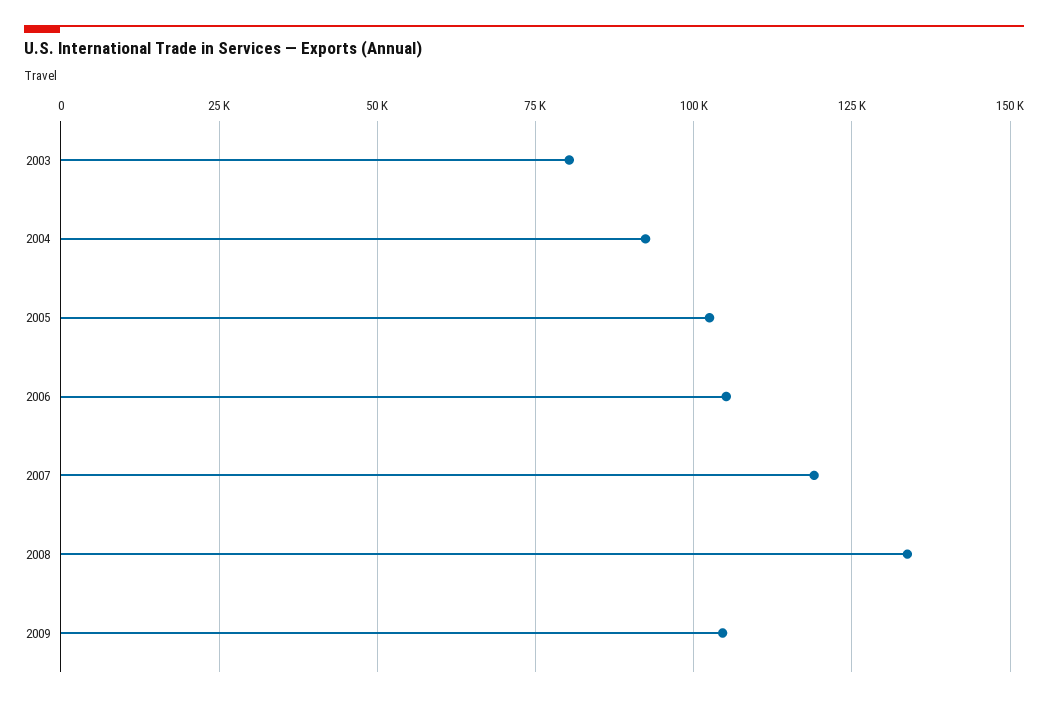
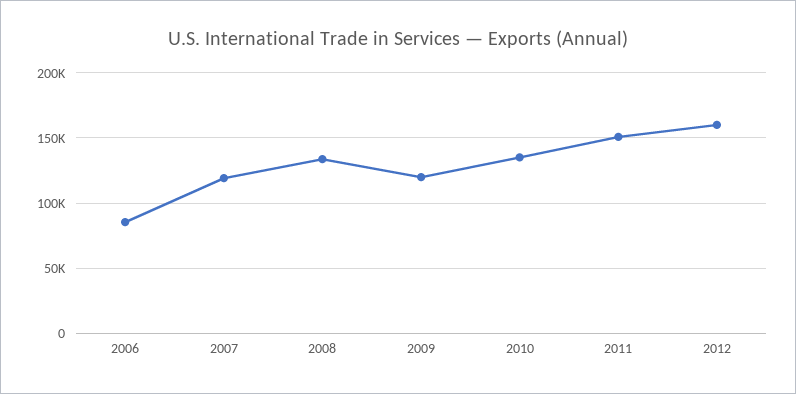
2003: 80000 -> none
2004: 92500 -> none
2005: 102500 -> none
2006: 105000 -> 85000
2009: 105000 -> 120000
2010: none -> 135000
2011: none -> 150000
2012: none -> 160000

